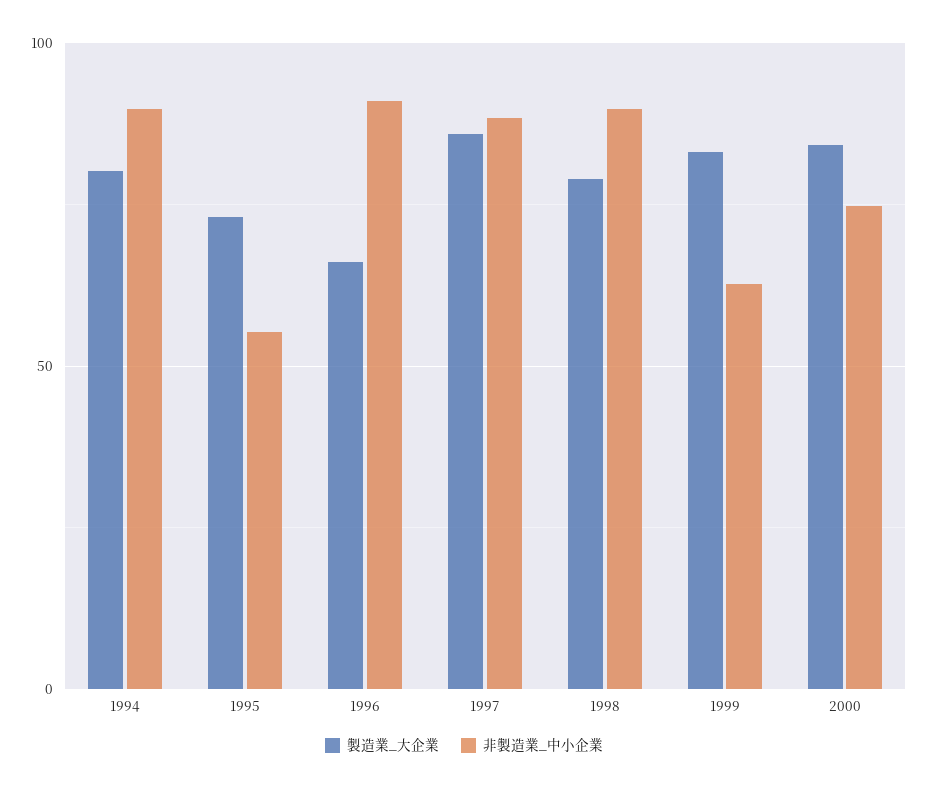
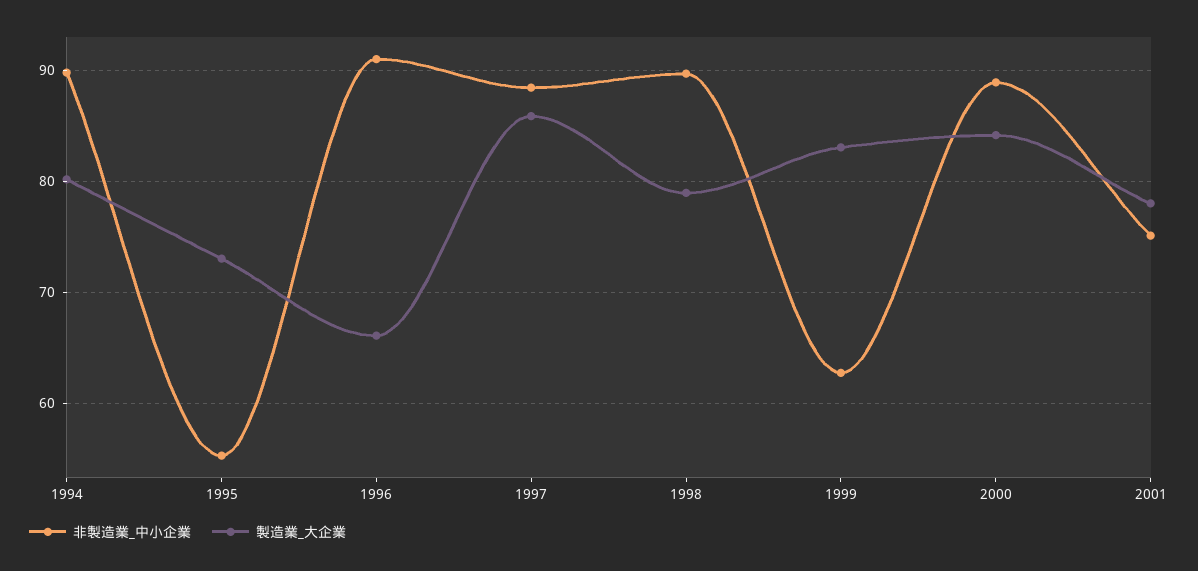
非製造業_中小企業, 2000: 75 -> 89
非製造業_中小企業, 2001: none -> 75
製造業_大企業, 2001: none -> 78

